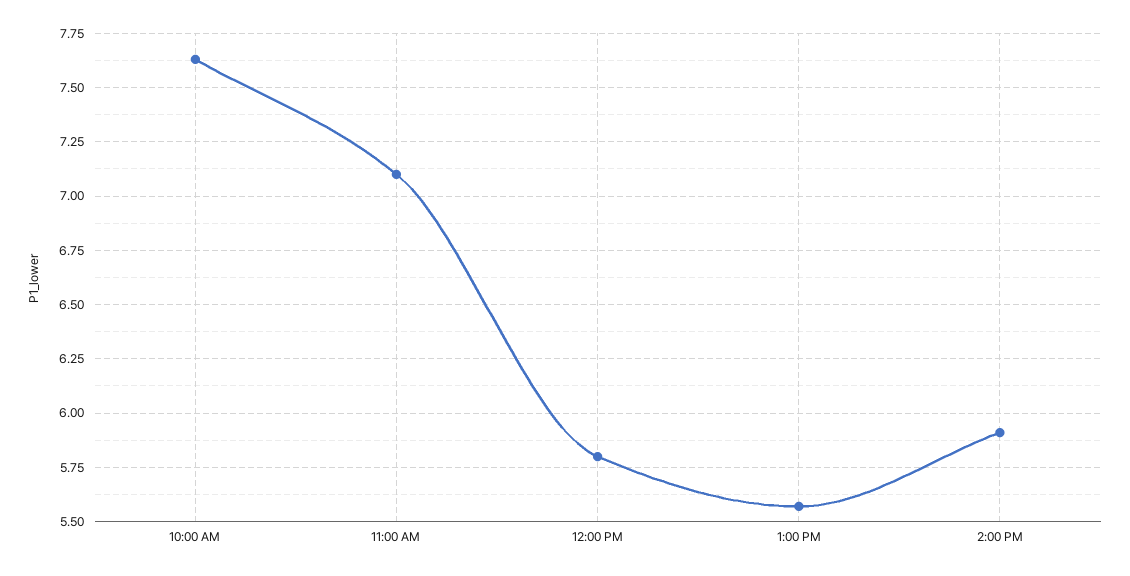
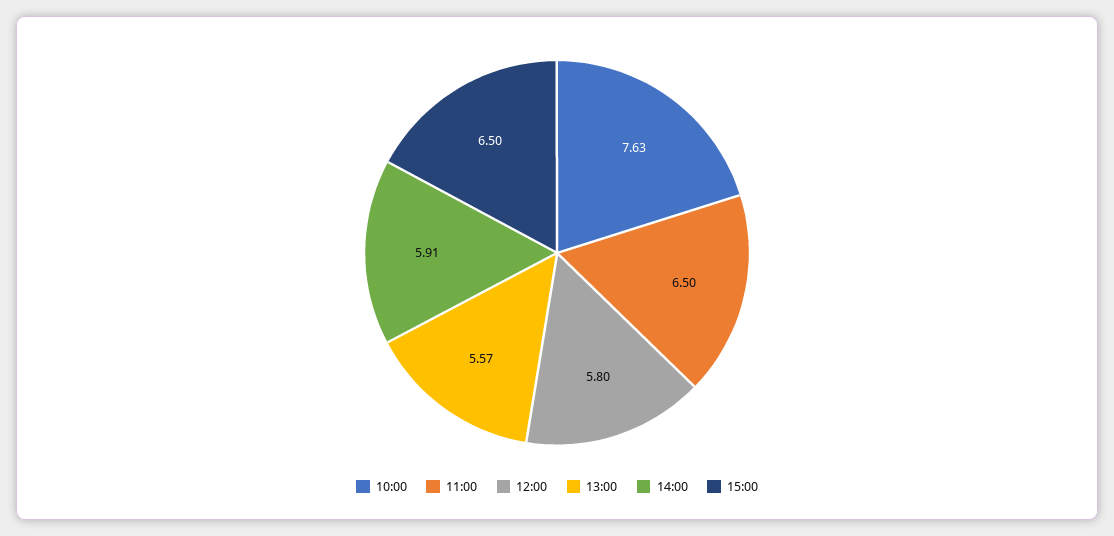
11:00 AM: 7.1 -> 6.5
15:00: none -> 6.5

